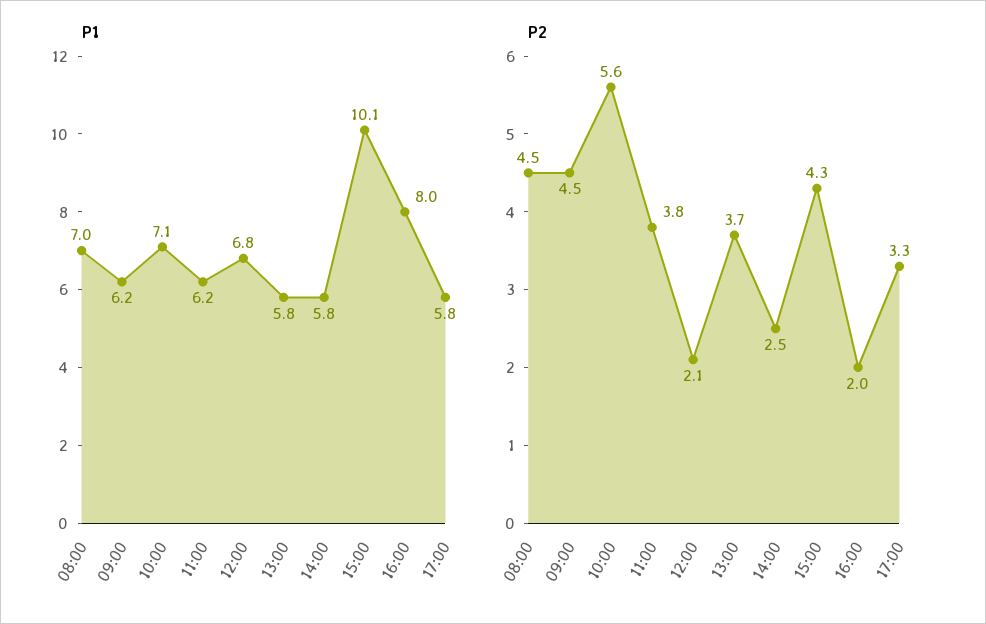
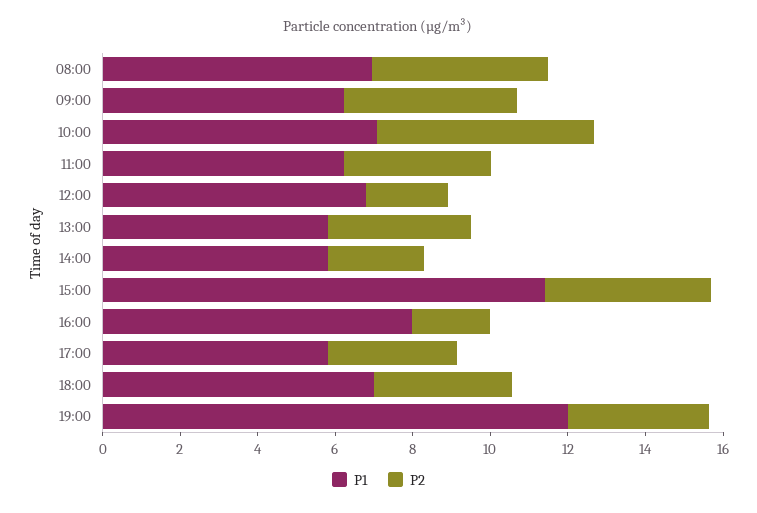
P1, 15:00: 10.1 -> 11.5
P1, 18:00: none -> 7
P2, 18:00: none -> 3.5
P1, 19:00: none -> 12
P2, 19:00: none -> 3.5

